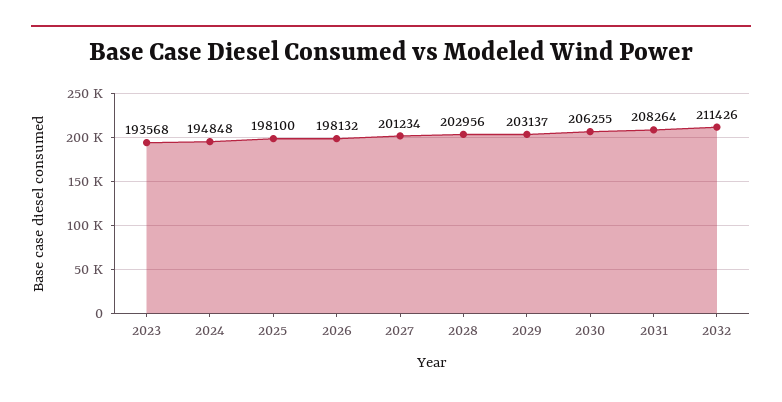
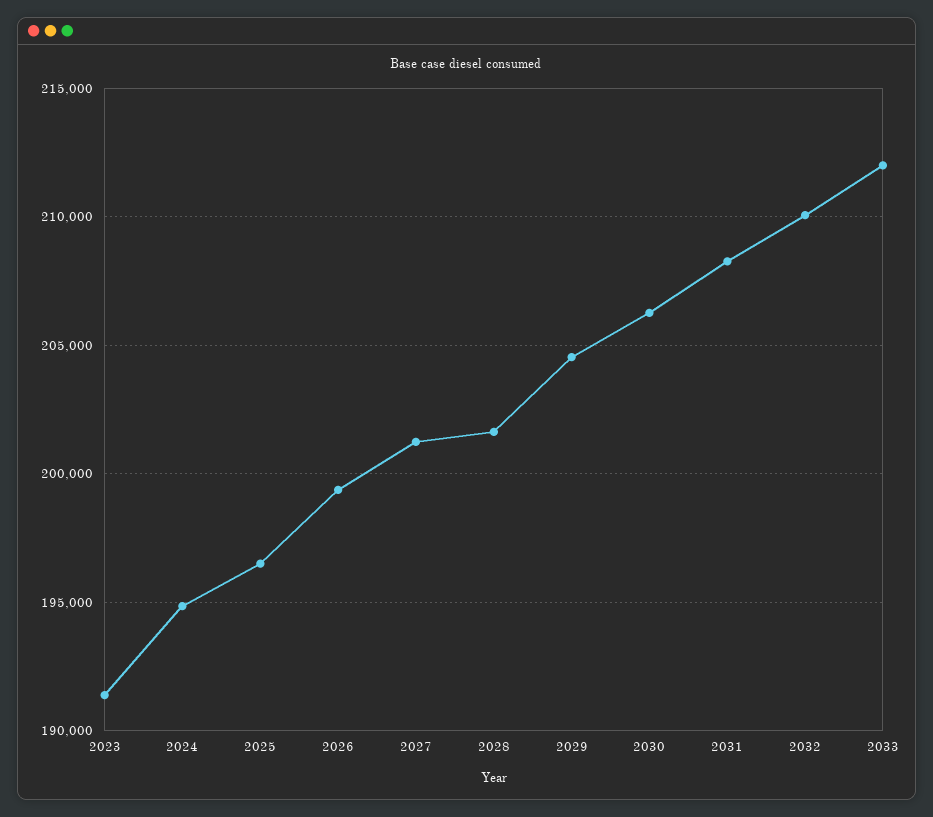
2023: 193568 -> 191500
2025: 198100 -> 196500
2026: 198132 -> 199500
2028: 202956 -> 201500
2029: 203137 -> 204500
2032: 211426 -> 210000
2033: none -> 212000

